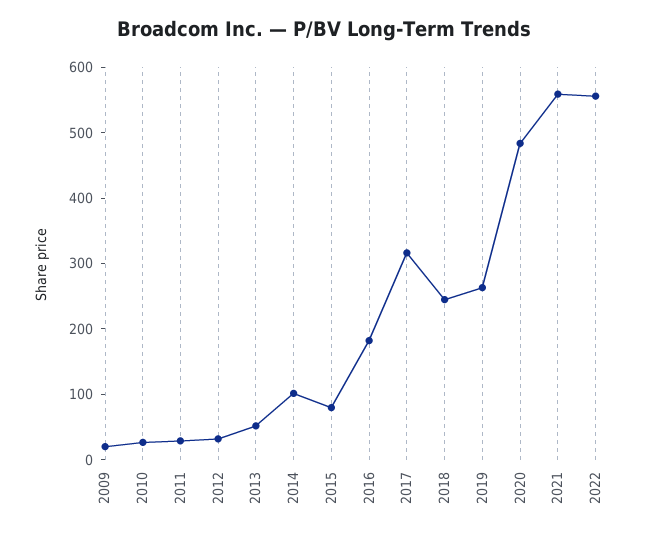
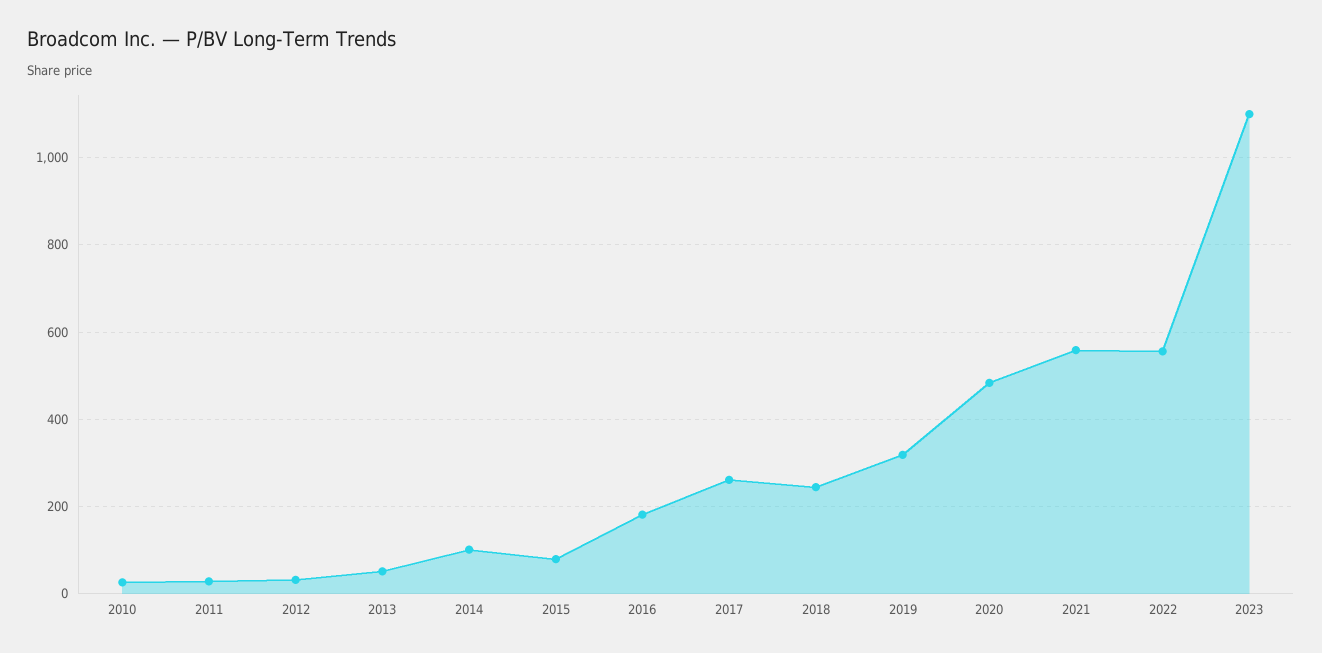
2009: 20 -> none
2017: 320 -> 260
2019: 260 -> 320
2023: none -> 1100

